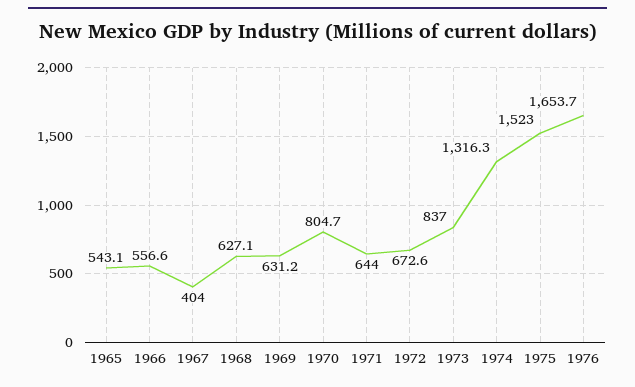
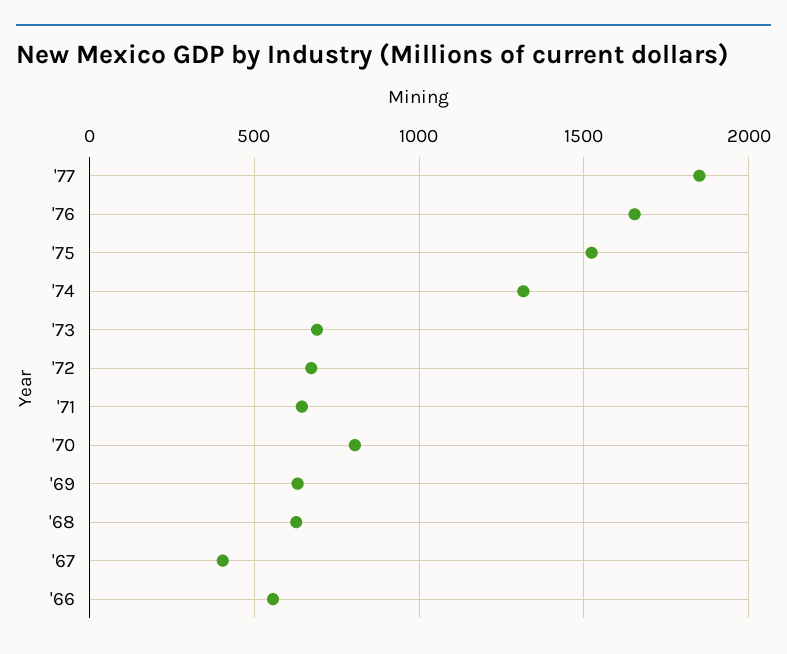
1965: 543.1 -> none
1973: 837 -> 700
'77: none -> 1850

